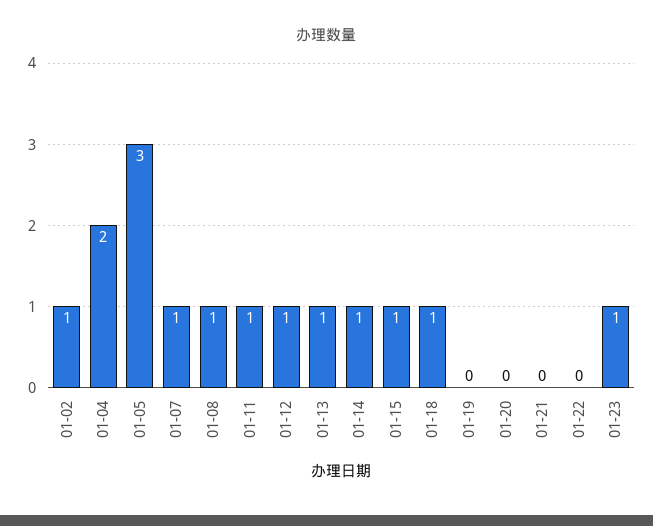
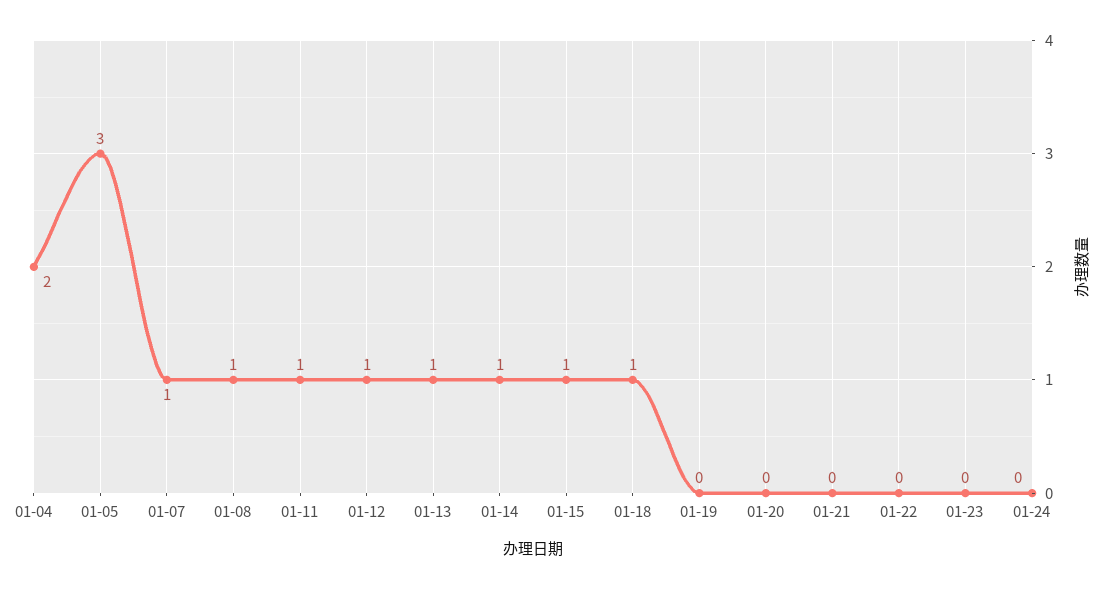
01-02: 1 -> none
01-23: 1 -> 0
01-24: none -> 0

